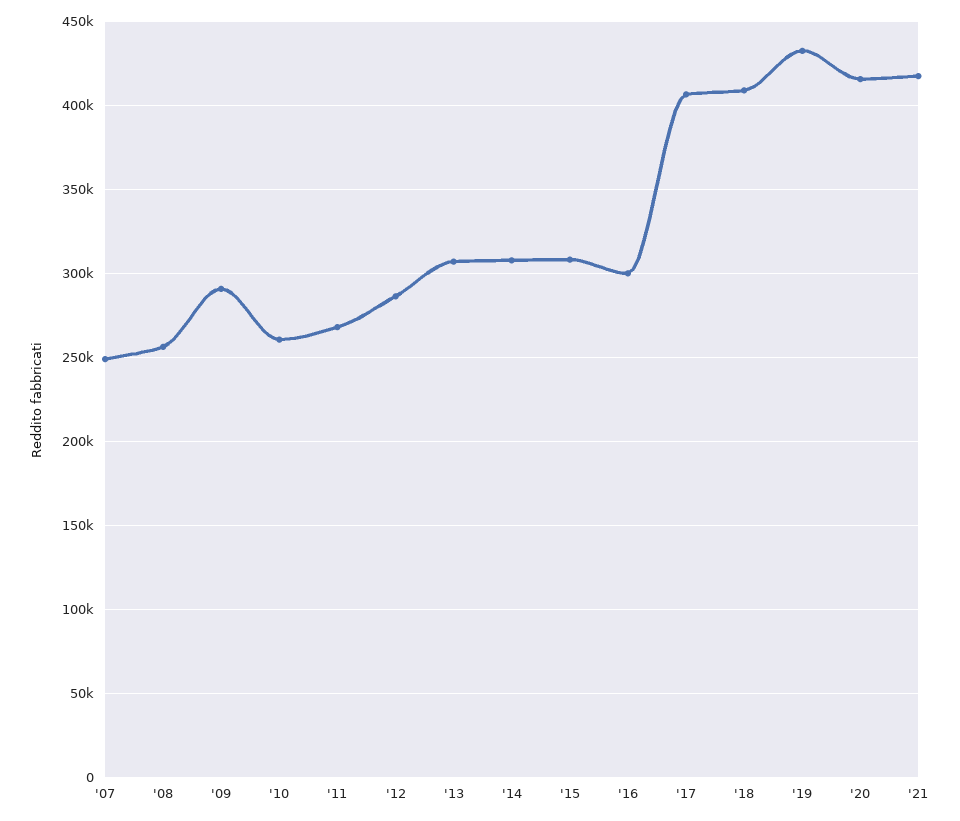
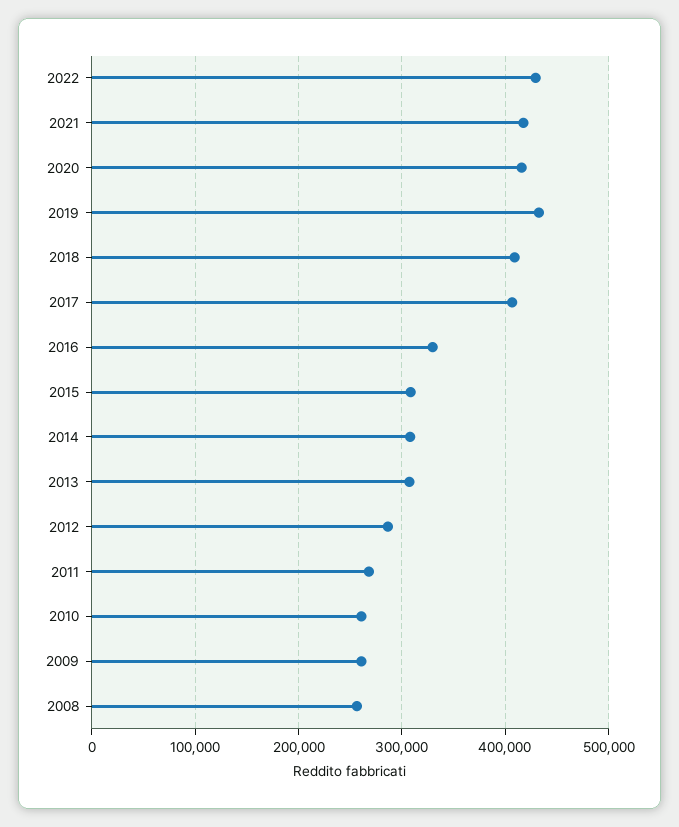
'07: 250000 -> none
'09: 290000 -> 260000
'16: 300000 -> 330000
2022: none -> 430000

